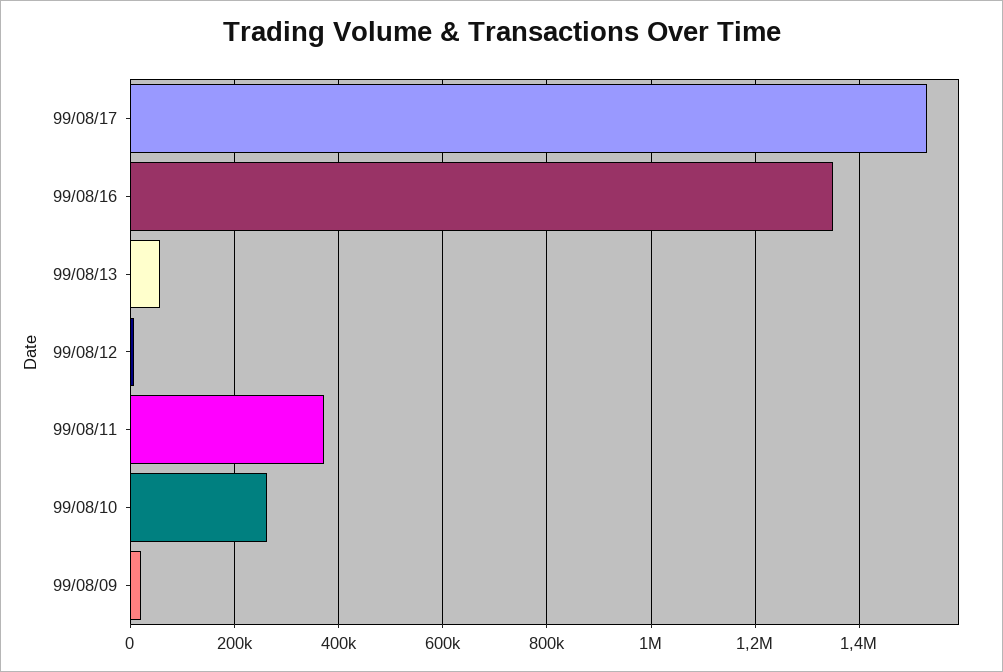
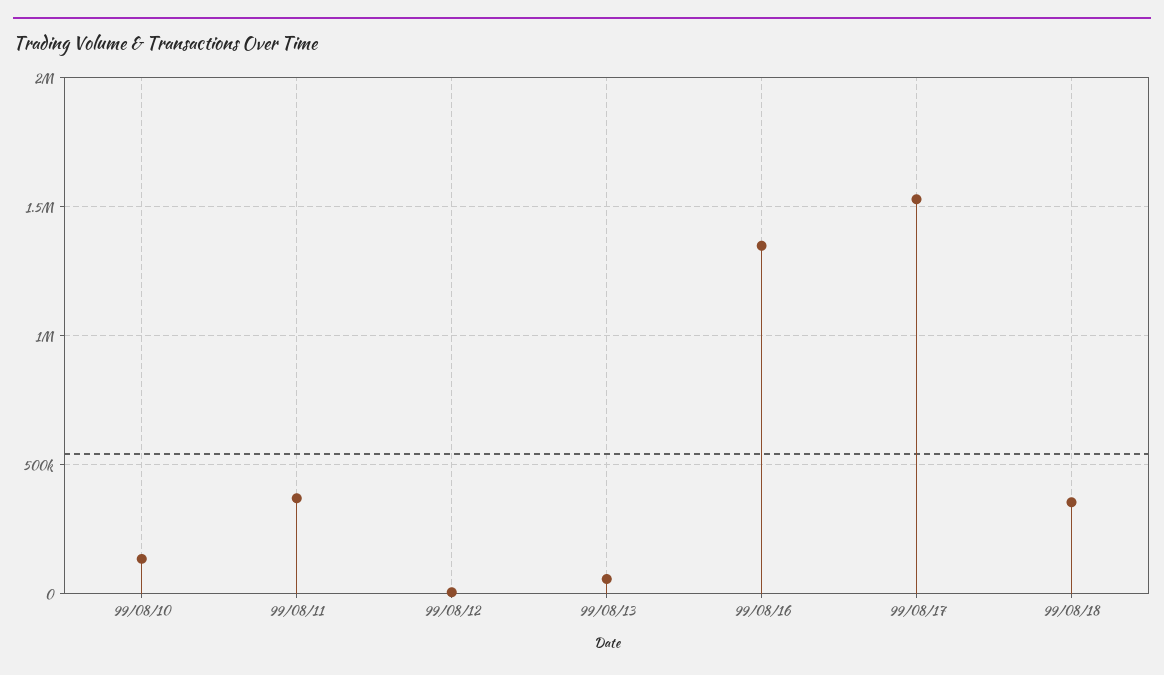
99/08/10: 260000 -> 150000
99/08/09: 20000 -> none
99/08/18: none -> 350000

